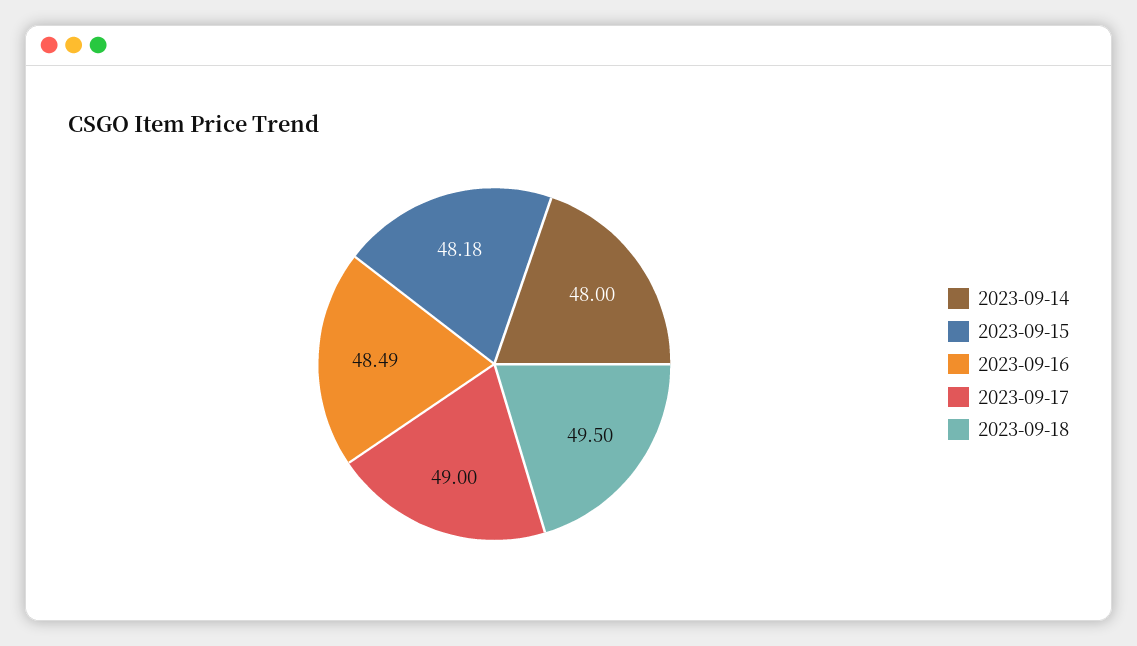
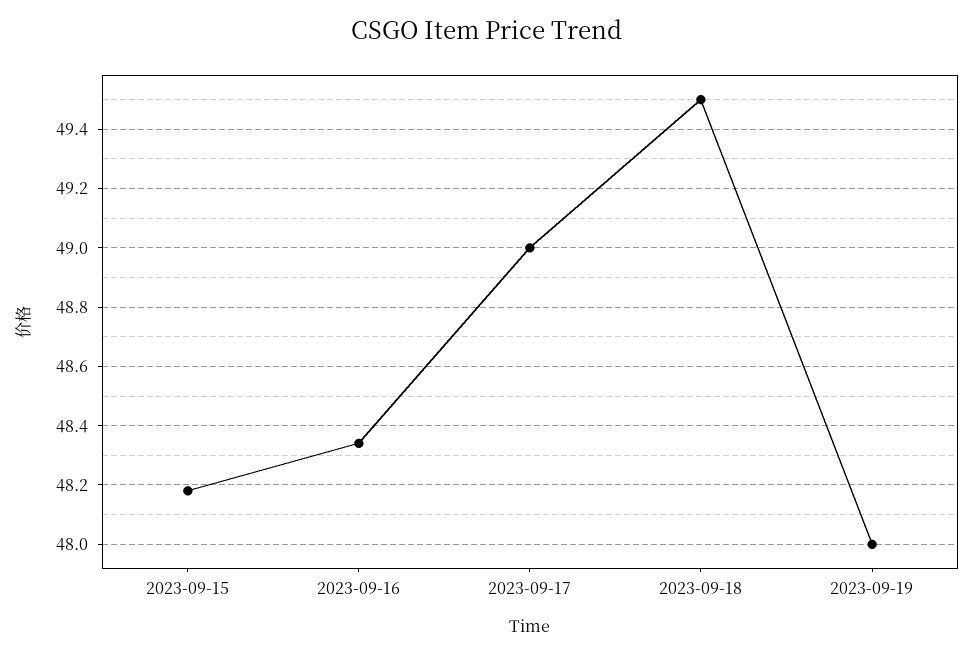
2023-09-14: 48 -> none
2023-09-16: 48.49 -> 48.35
2023-09-19: none -> 48

